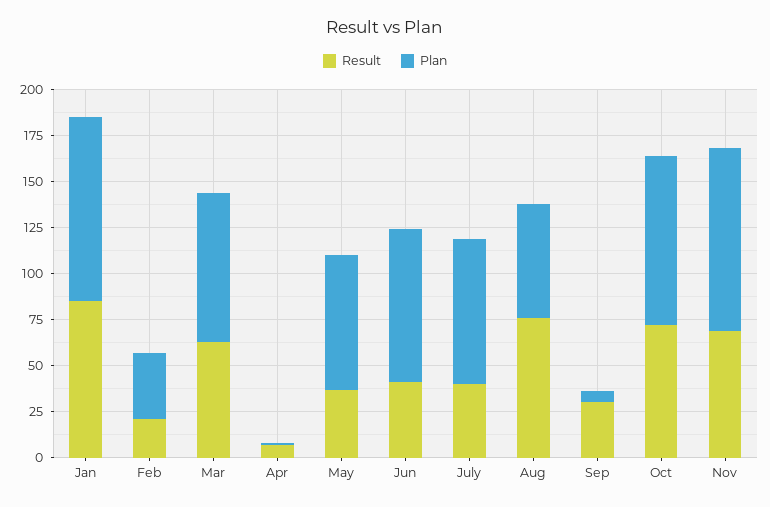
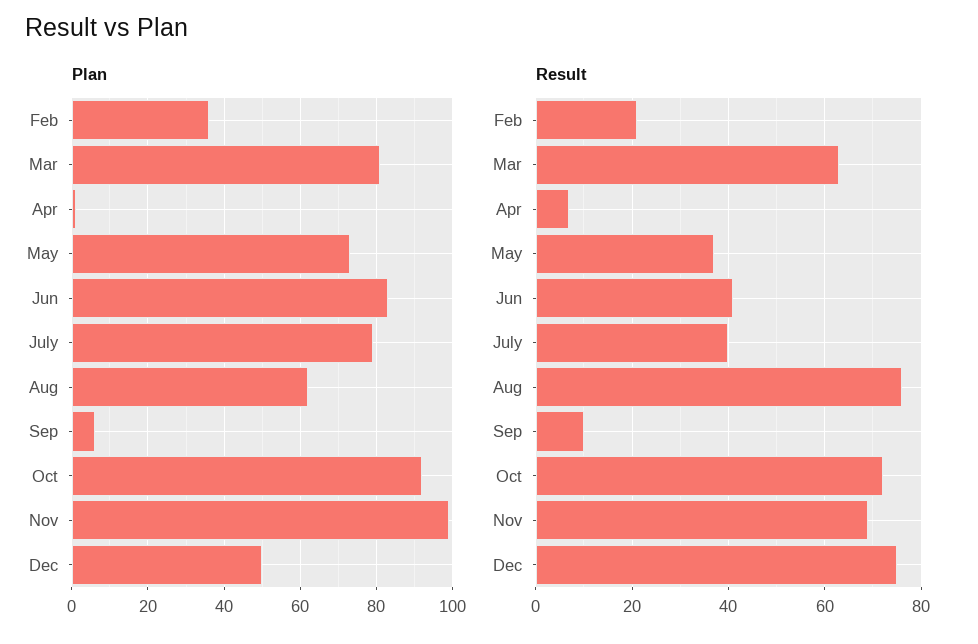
Result, Jan: 85 -> none
Plan, Jan: 100 -> none
Result, Sep: 30 -> 10
Plan, Dec: none -> 50
Result, Dec: none -> 75

